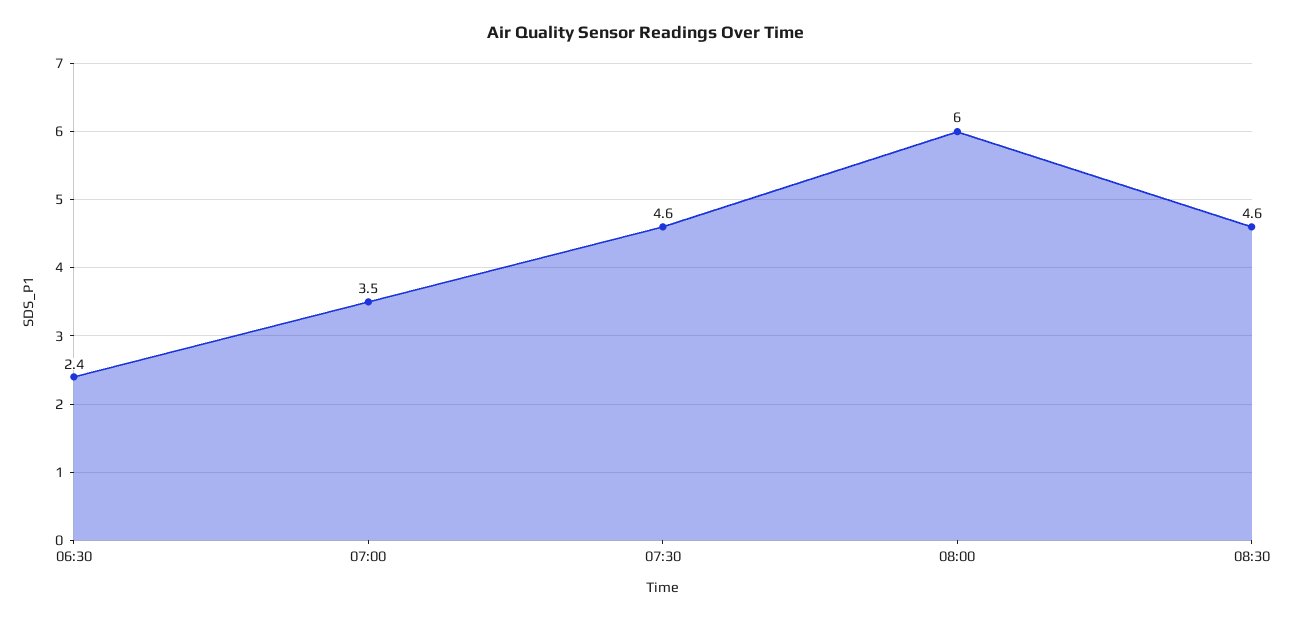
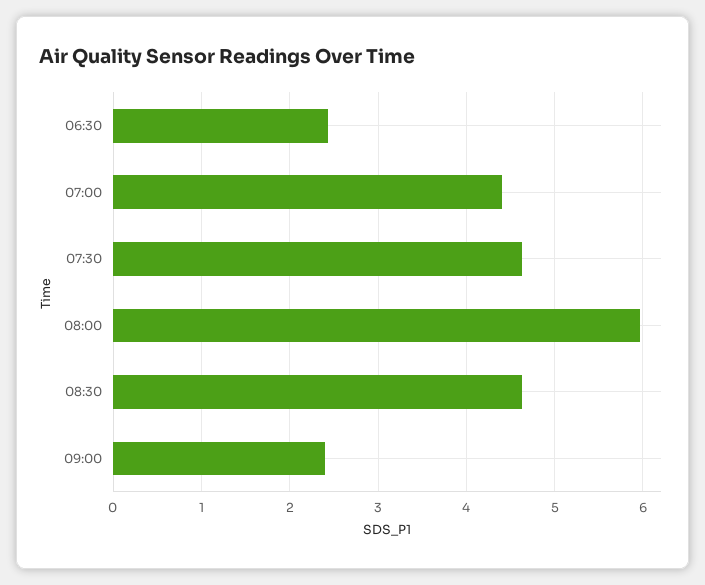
07:00: 3.5 -> 4.4
09:00: none -> 2.4

